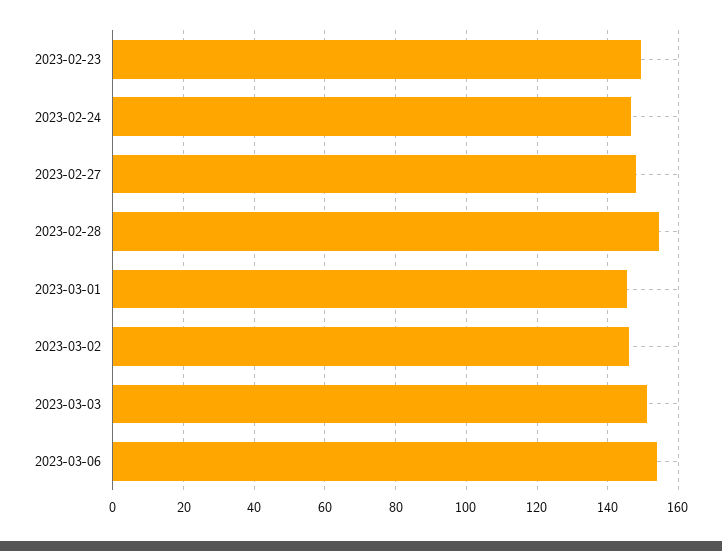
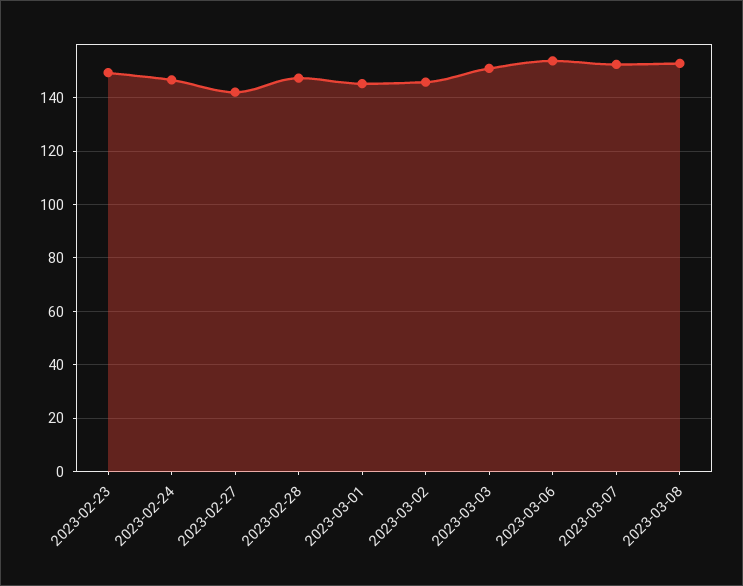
2023-02-27: 148 -> 142.5
2023-02-28: 154 -> 147.5
2023-03-07: none -> 152.5
2023-03-08: none -> 152.5

